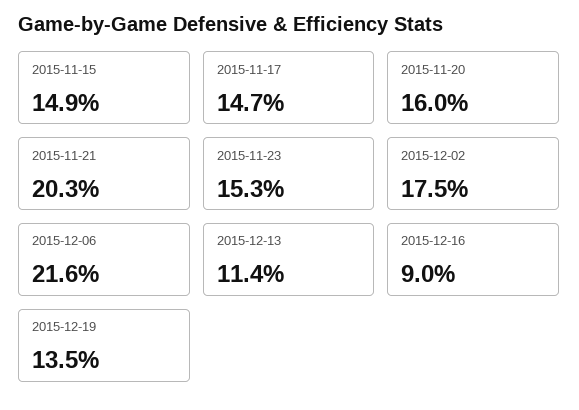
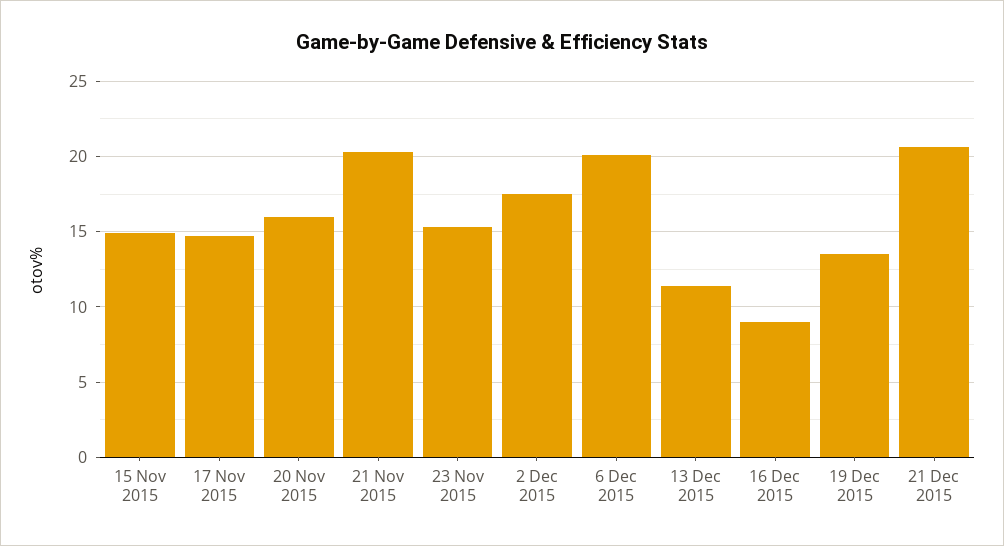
2015-12-06: 21.6 -> 20
21 Dec 2015: none -> 20.5

